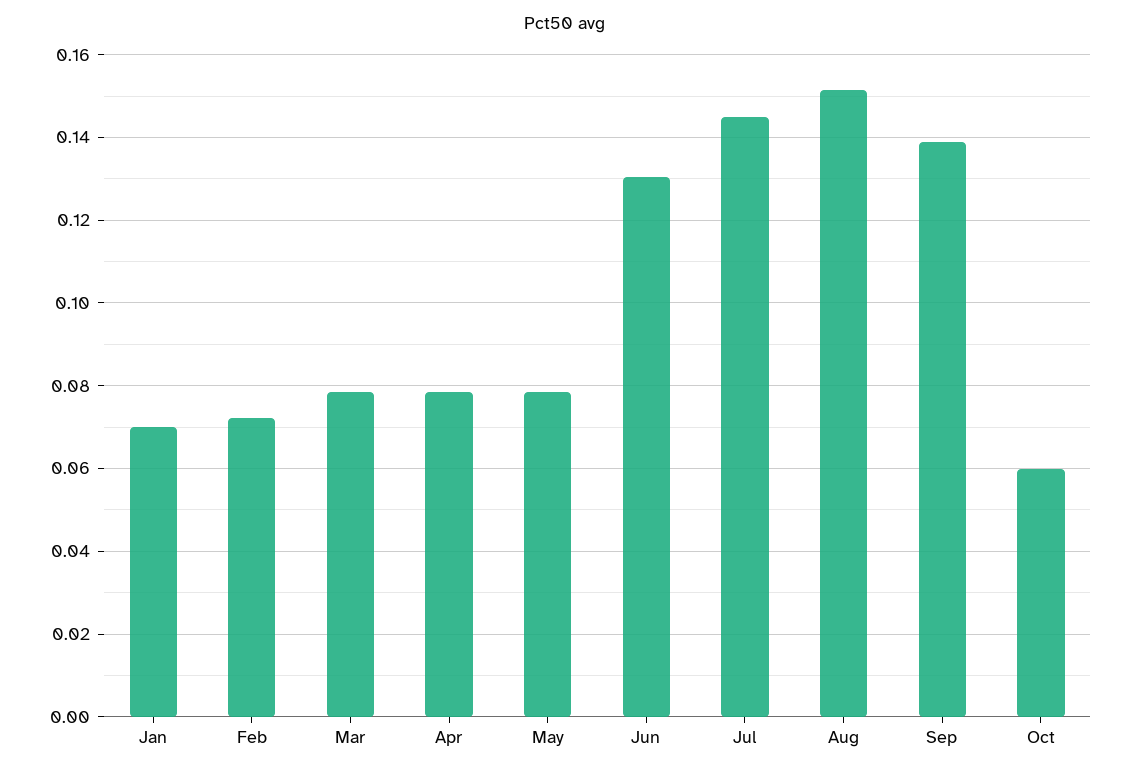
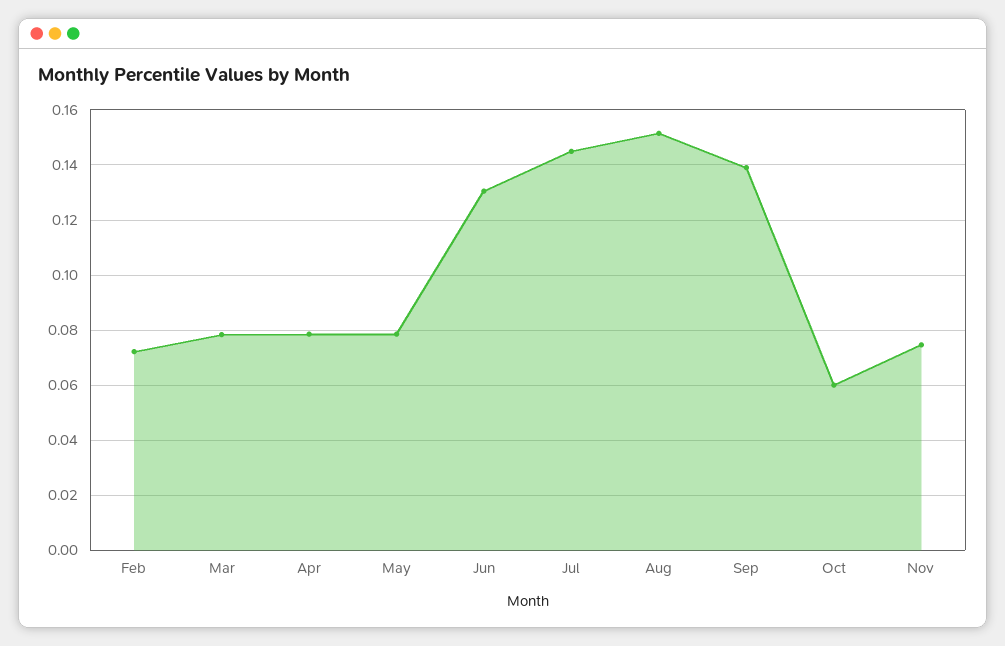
Jan: 0.07 -> none
Nov: none -> 0.075

